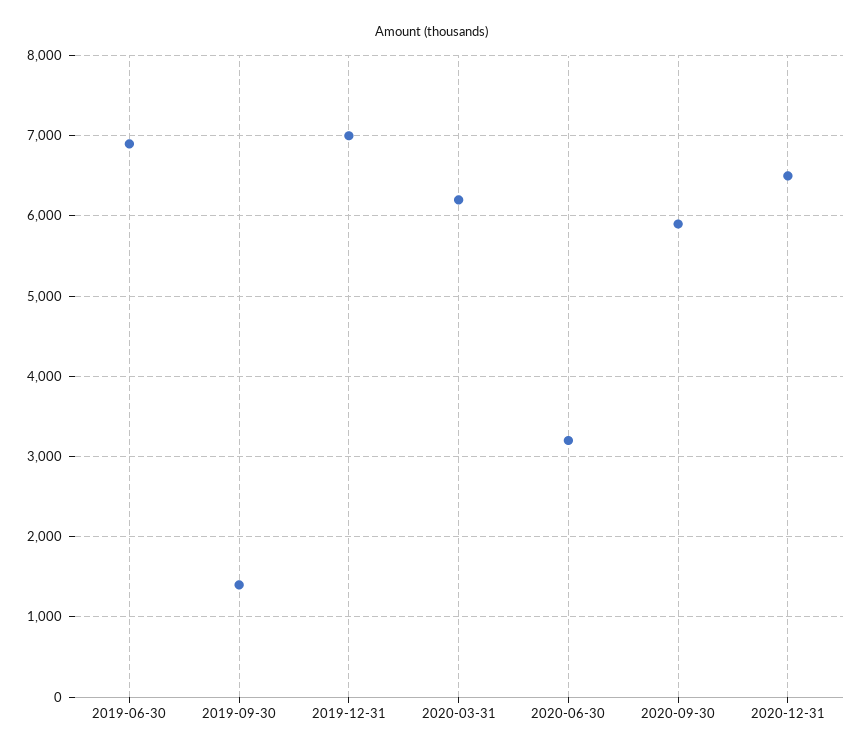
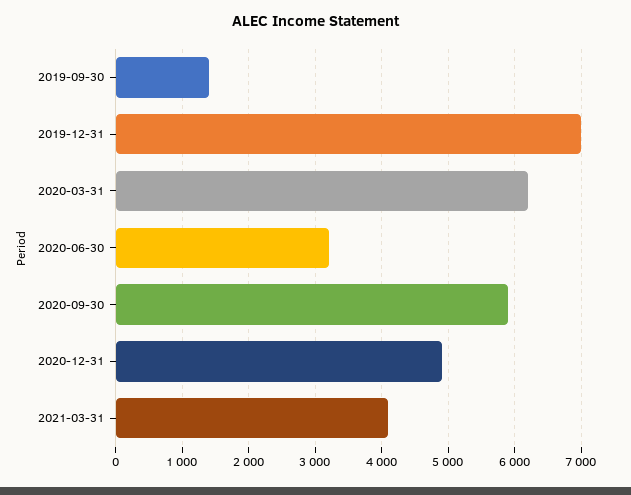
2019-06-30: 6900 -> none
2020-12-31: 6500 -> 4900
2021-03-31: none -> 4100

